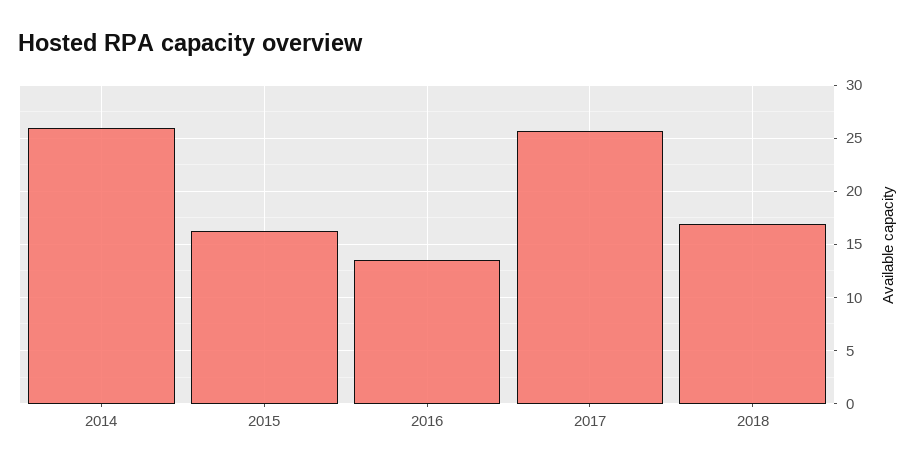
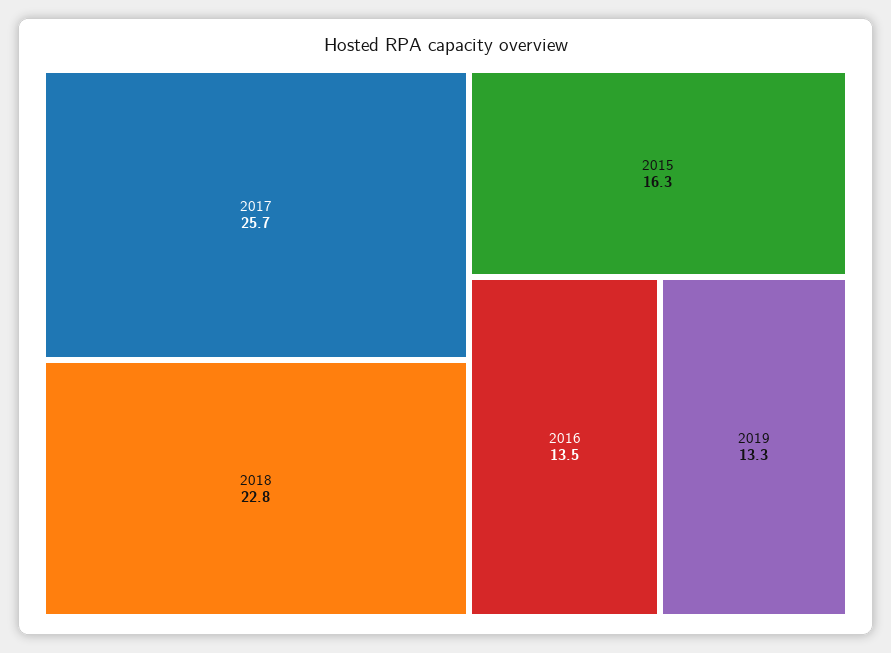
2014: 26 -> none
2018: 17 -> 22.8
2019: none -> 13.3

